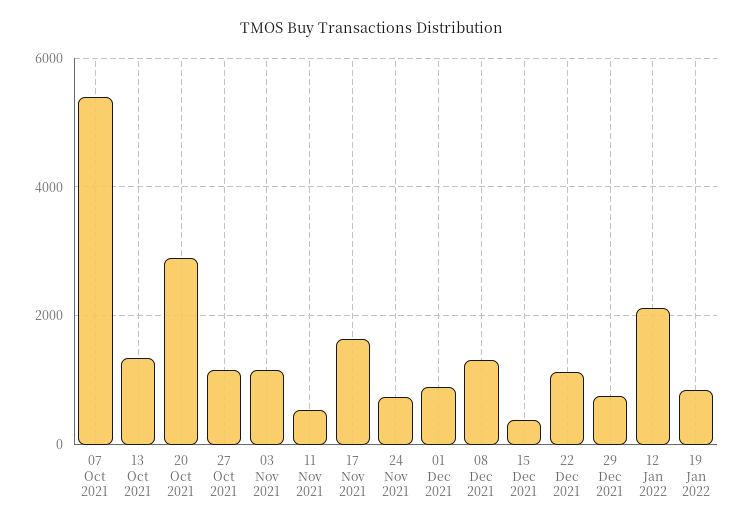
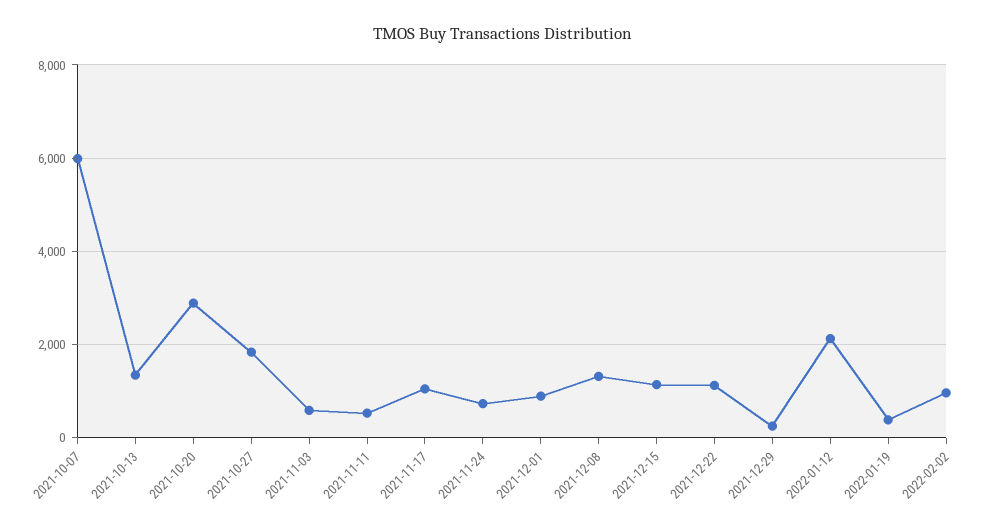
07 Oct 2021: 5400 -> 6000
27 Oct 2021: 1200 -> 1800
03 Nov 2021: 1200 -> 600
17 Nov 2021: 1600 -> 1000
15 Dec 2021: 400 -> 1200
29 Dec 2021: 800 -> 200
19 Jan 2022: 800 -> 400
2022-02-02: none -> 1000

